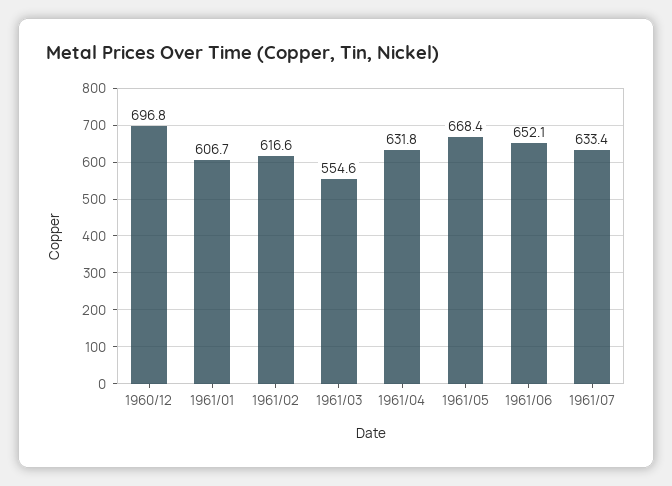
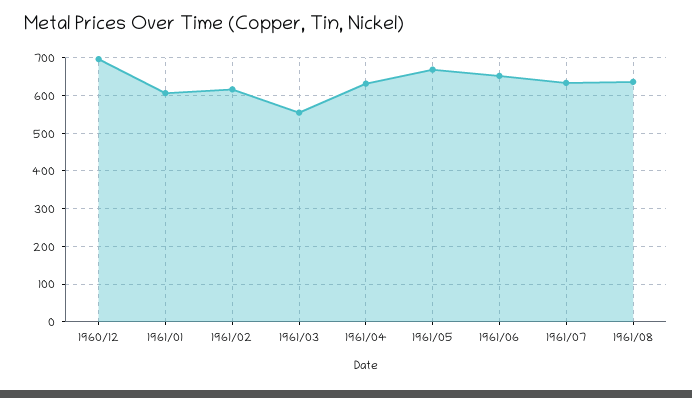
1961/08: none -> 640

